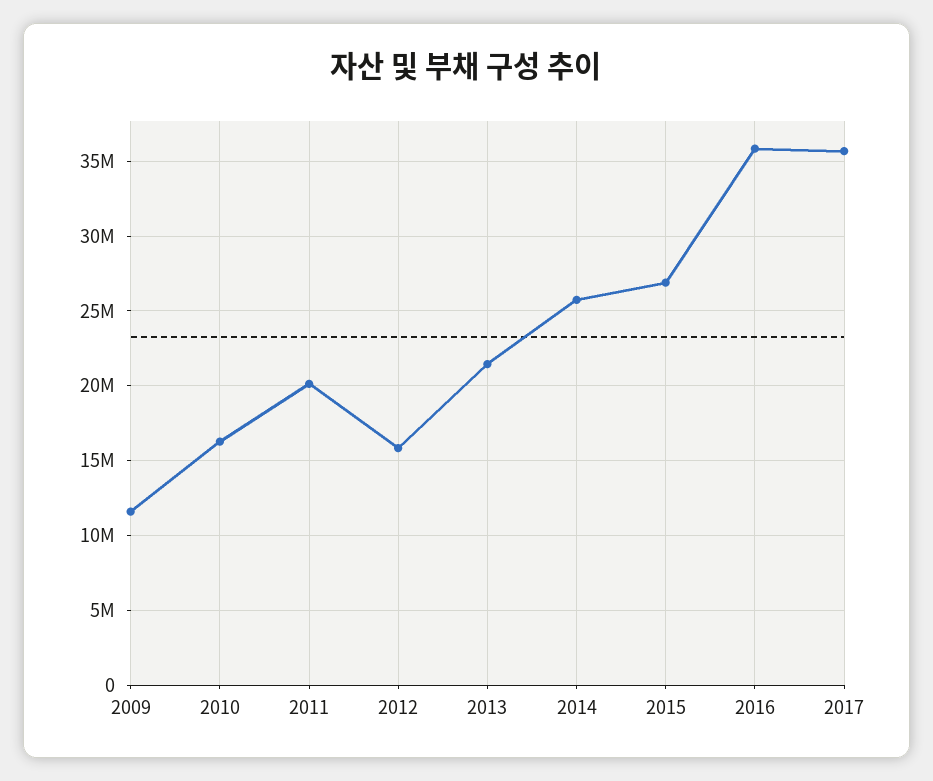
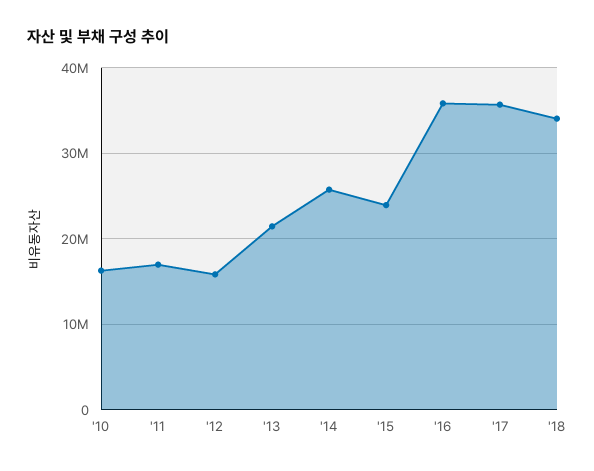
2009: 11500000 -> none
2011: 20000000 -> 17000000
2015: 27000000 -> 24000000
'18: none -> 34000000

